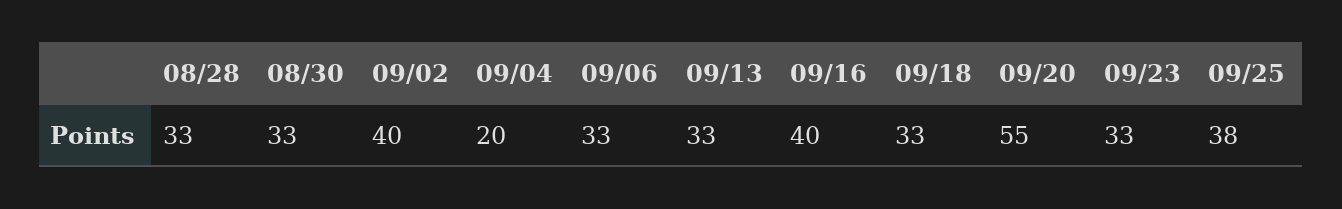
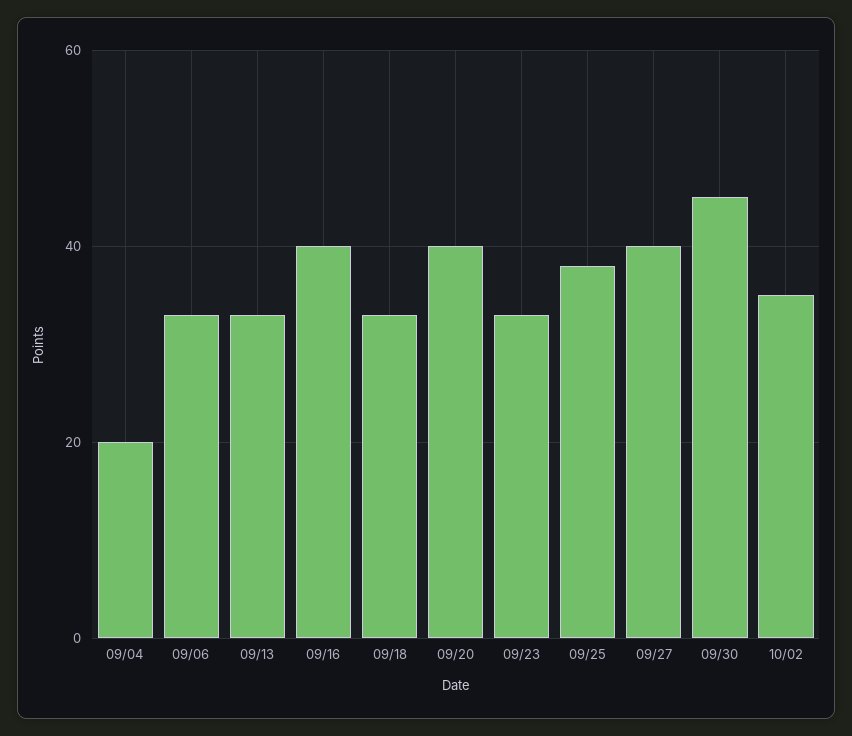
08/28: 33 -> none
08/30: 33 -> none
09/02: 40 -> none
09/20: 55 -> 40
09/27: none -> 40
09/30: none -> 45
10/02: none -> 35

